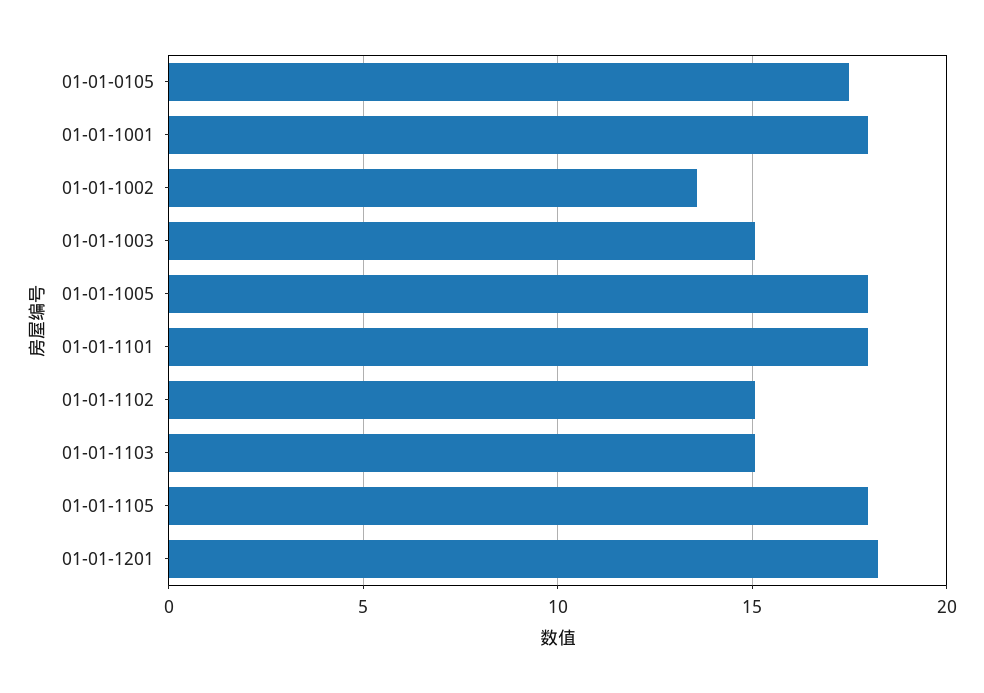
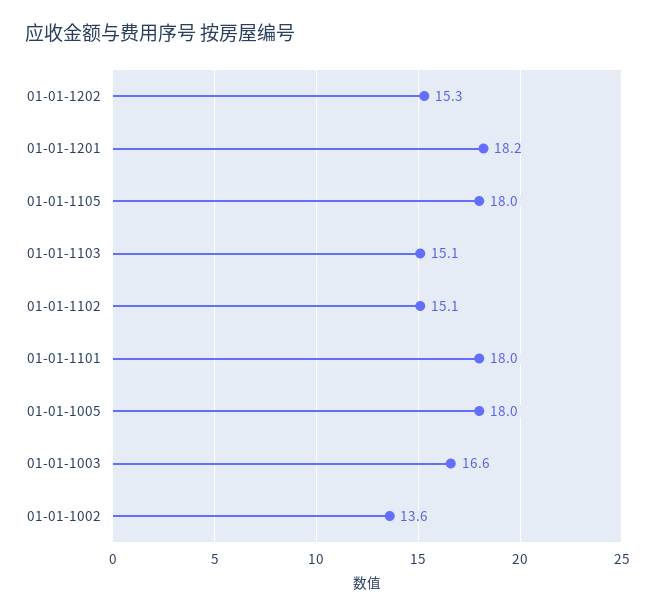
01-01-0105: 17.5 -> none
01-01-1001: 18 -> none
01-01-1003: 15 -> 16.6
01-01-1202: none -> 15.3

